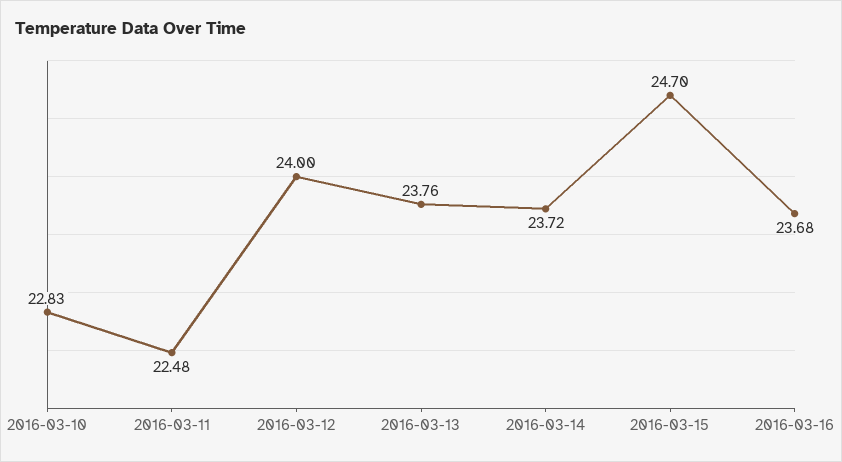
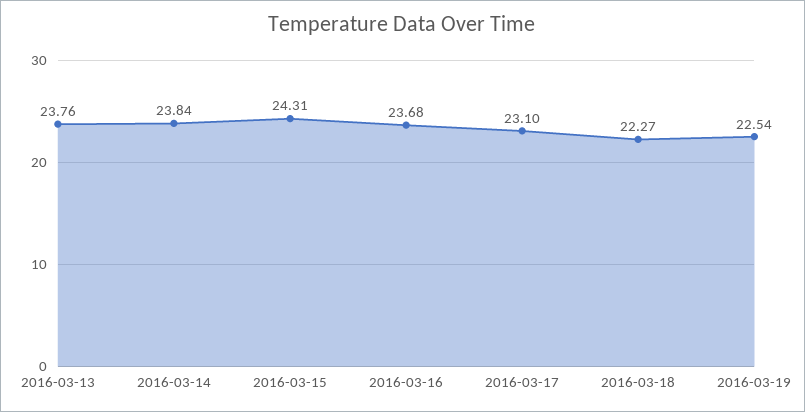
2016-03-10: 22.83 -> none
2016-03-11: 22.48 -> none
2016-03-12: 24 -> none
2016-03-14: 23.72 -> 23.84
2016-03-15: 24.7 -> 24.31
2016-03-17: none -> 23.1
2016-03-18: none -> 22.27
2016-03-19: none -> 22.54

